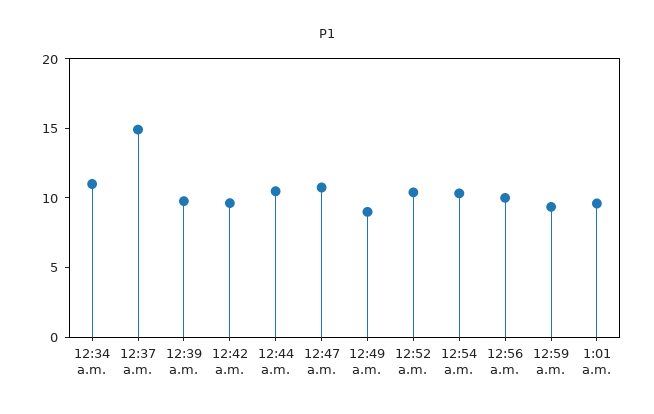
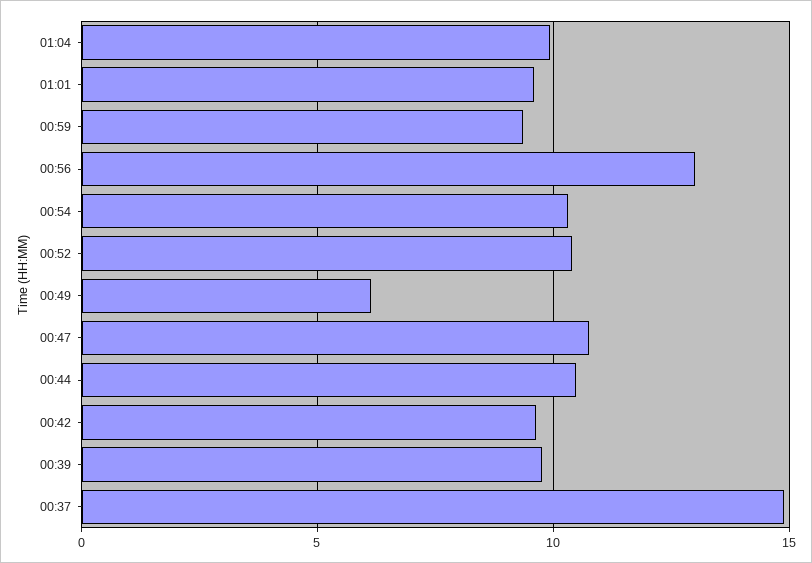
12:34 a.m.: 11 -> none
12:49 a.m.: 9 -> 6
12:56 a.m.: 10 -> 13
01:04: none -> 10

